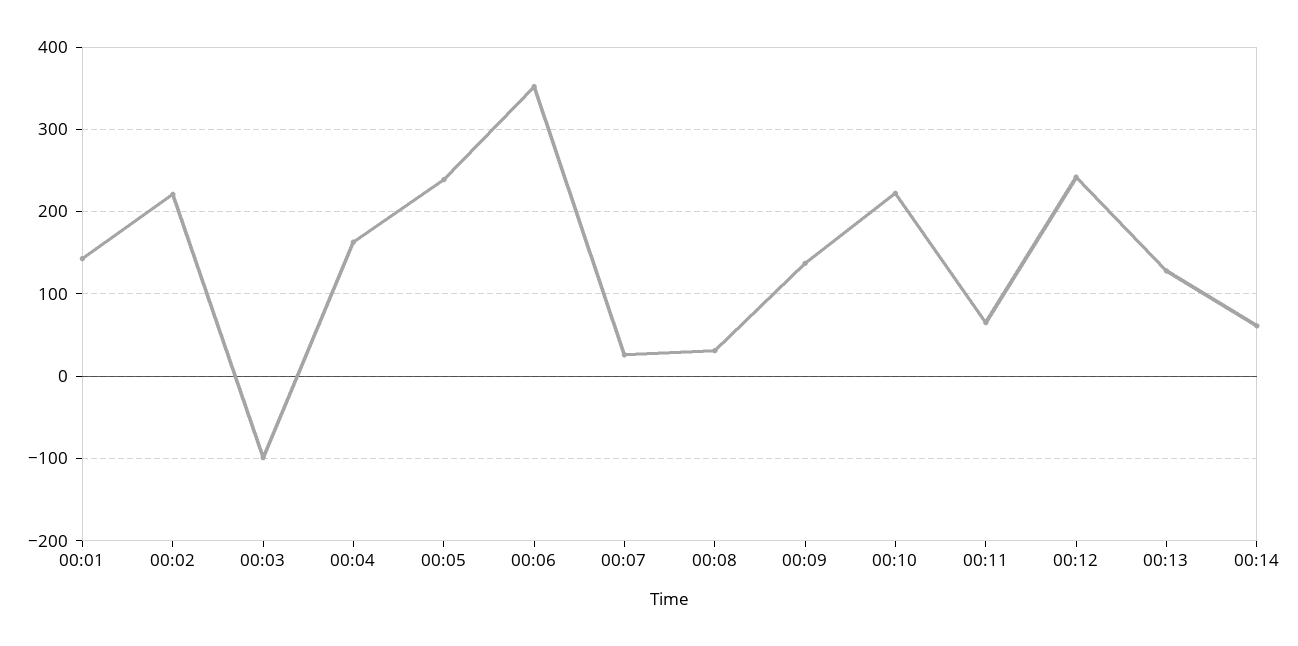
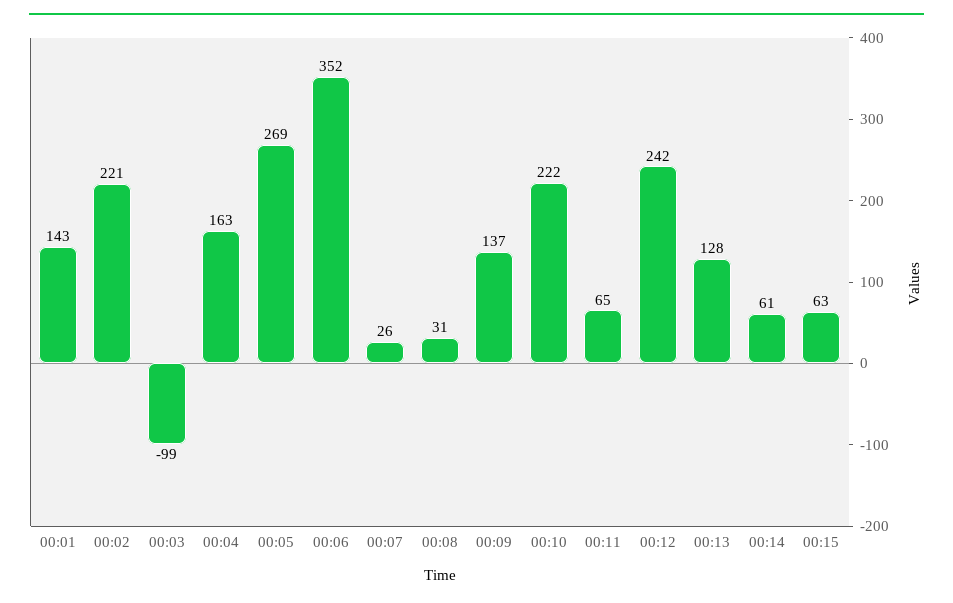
00:05: 240 -> 269
00:15: none -> 63

